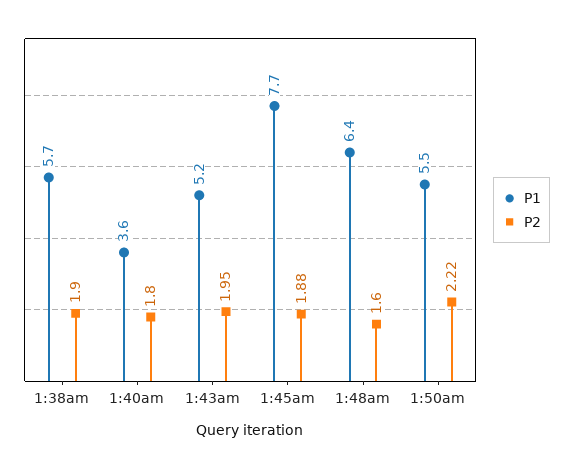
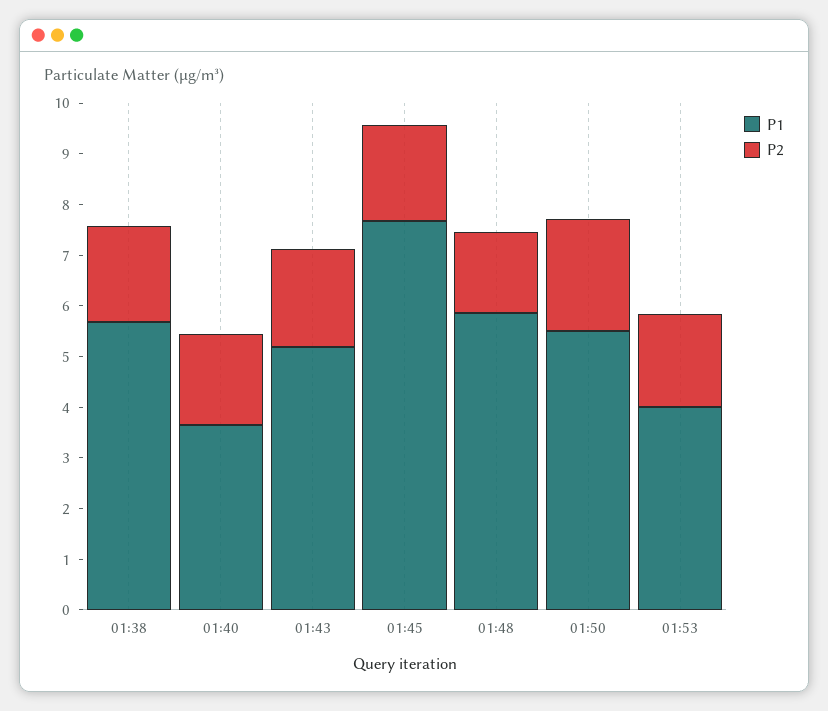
P1, 1:48am: 6.4 -> 5.8
P1, 01:53: none -> 4
P2, 01:53: none -> 1.8

